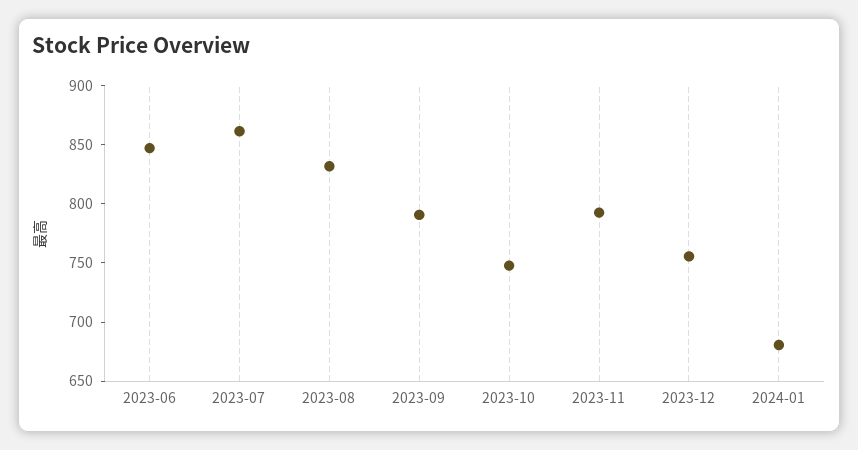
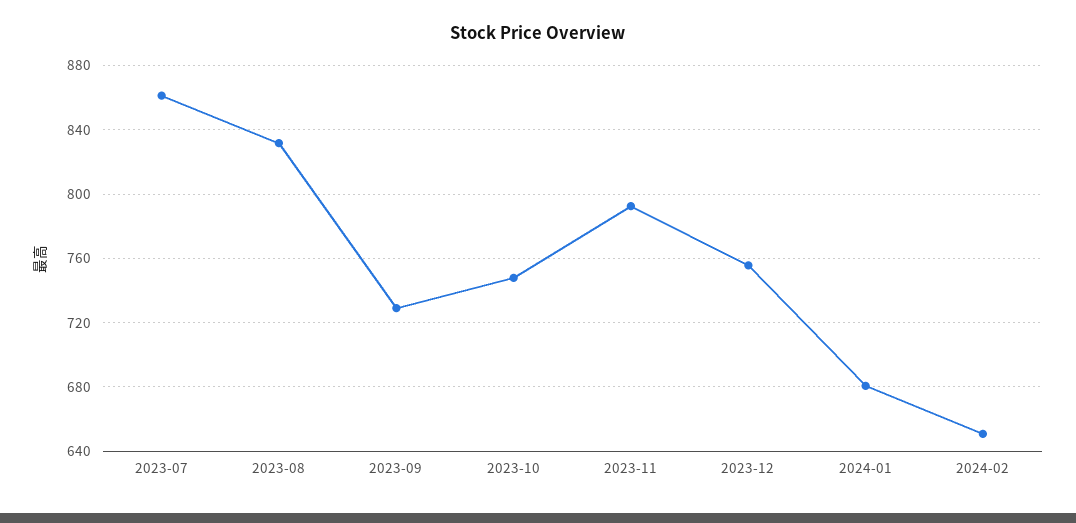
2023-06: 850 -> none
2023-09: 790 -> 730
2024-02: none -> 650

